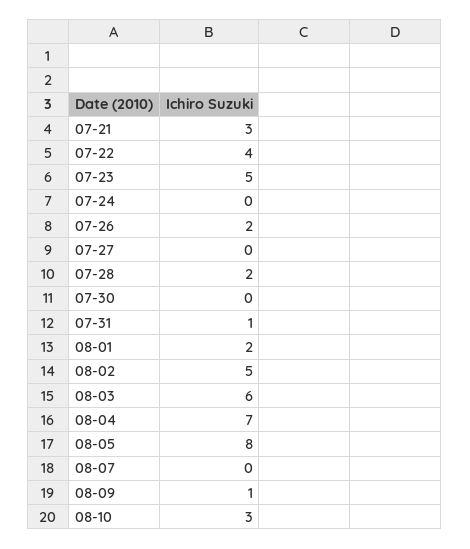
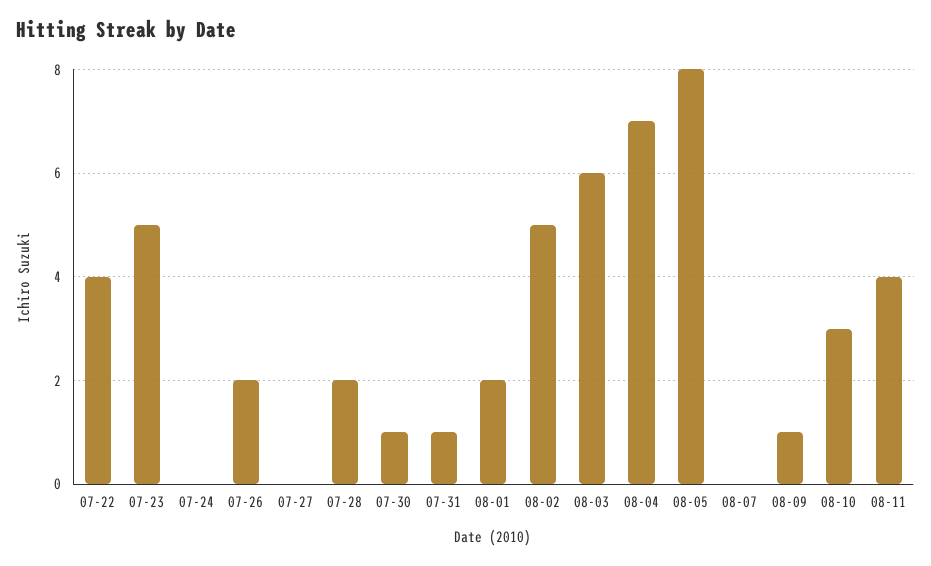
07-21: 3 -> none
07-30: 0 -> 1
08-11: none -> 4

